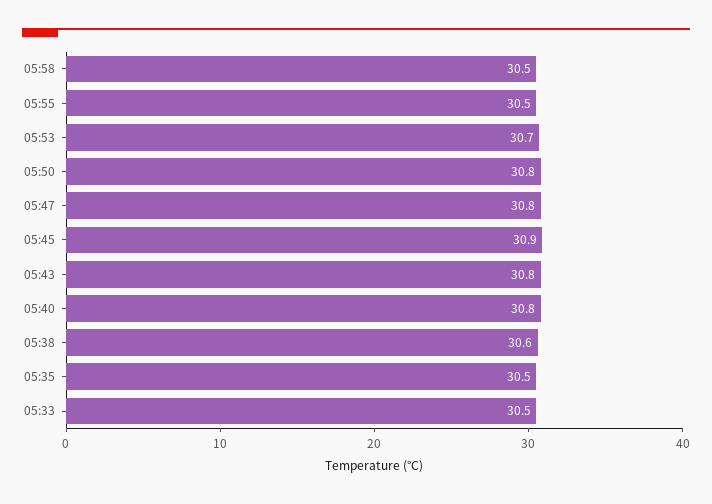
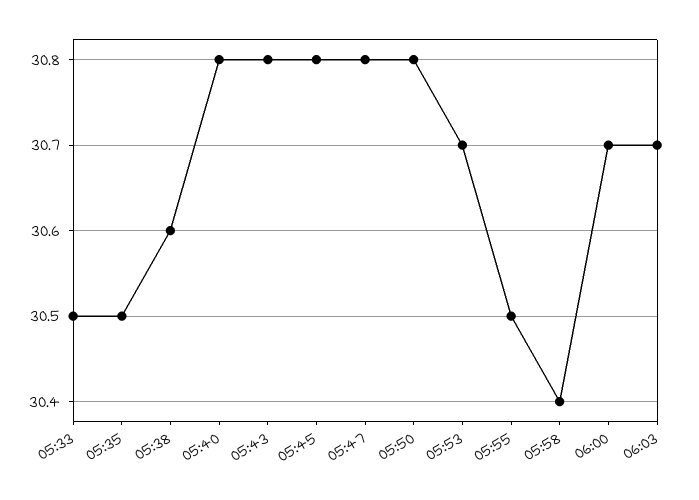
05:58: 30.5 -> 30.4
05:45: 30.9 -> 30.8
06:00: none -> 30.7
06:03: none -> 30.7

